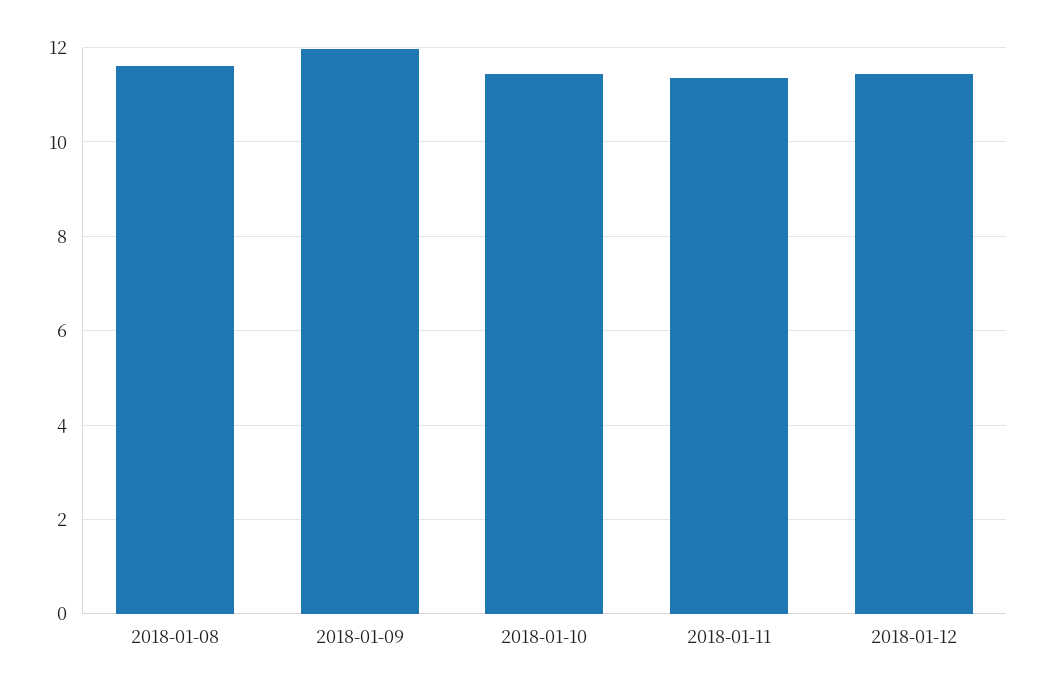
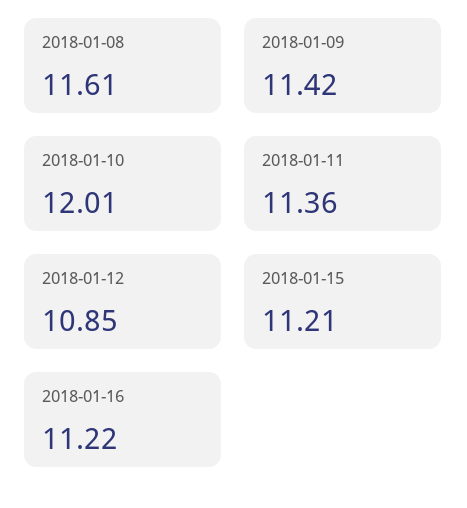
2018-01-09: 12 -> 11.42
2018-01-10: 11.4 -> 12.01
2018-01-12: 11.4 -> 10.85
2018-01-15: none -> 11.21
2018-01-16: none -> 11.22

